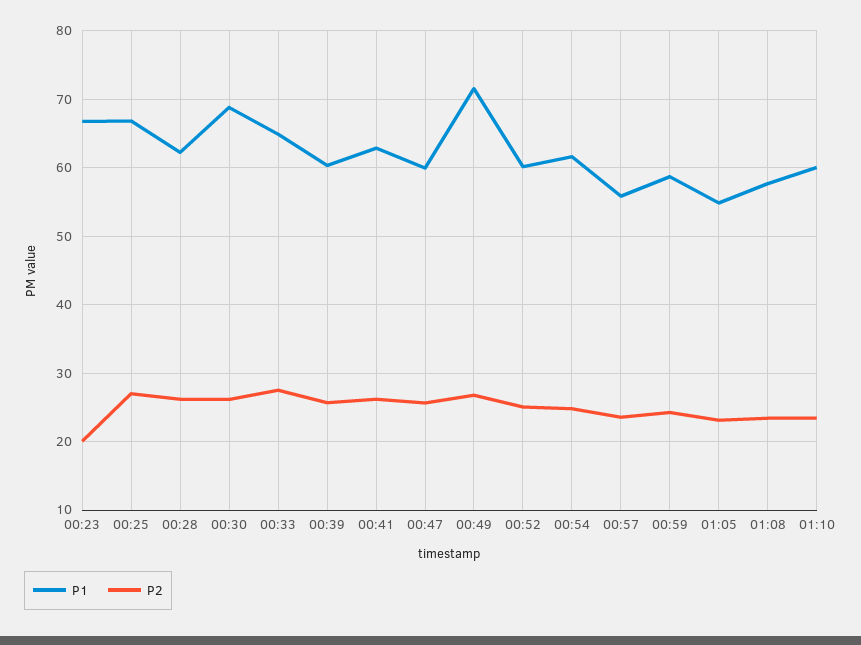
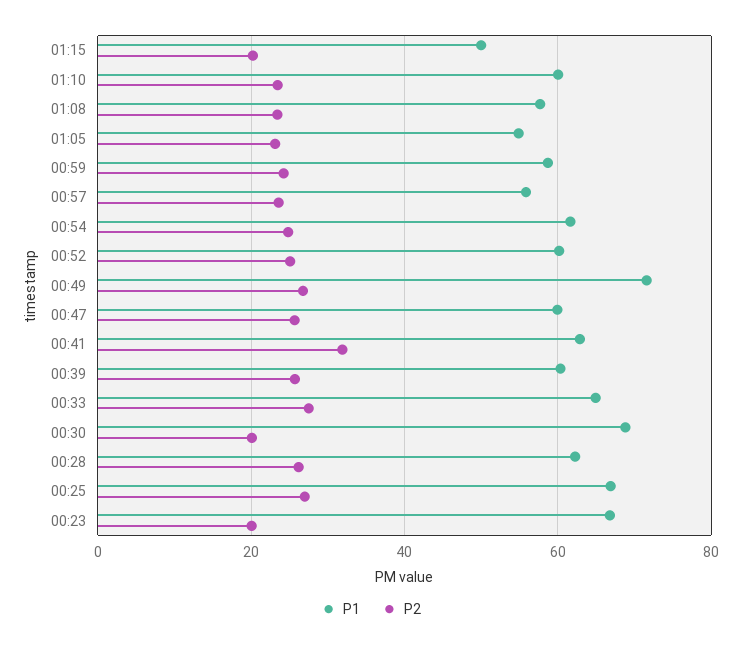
P2, 00:30: 26 -> 20
P2, 00:41: 26 -> 32
P1, 01:15: none -> 50
P2, 01:15: none -> 20

